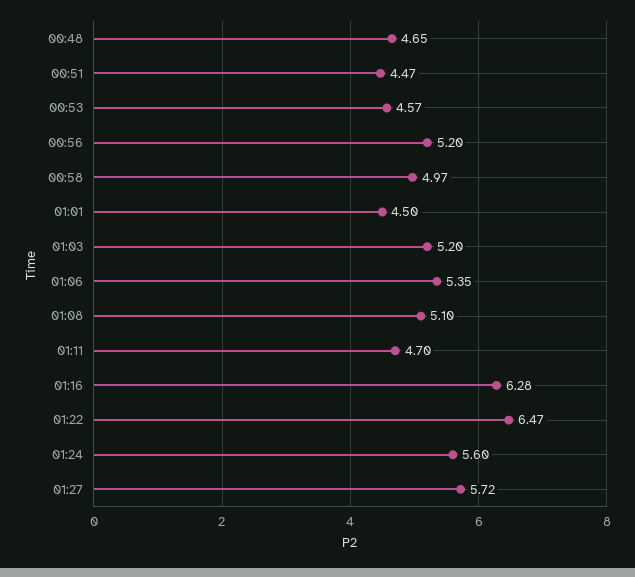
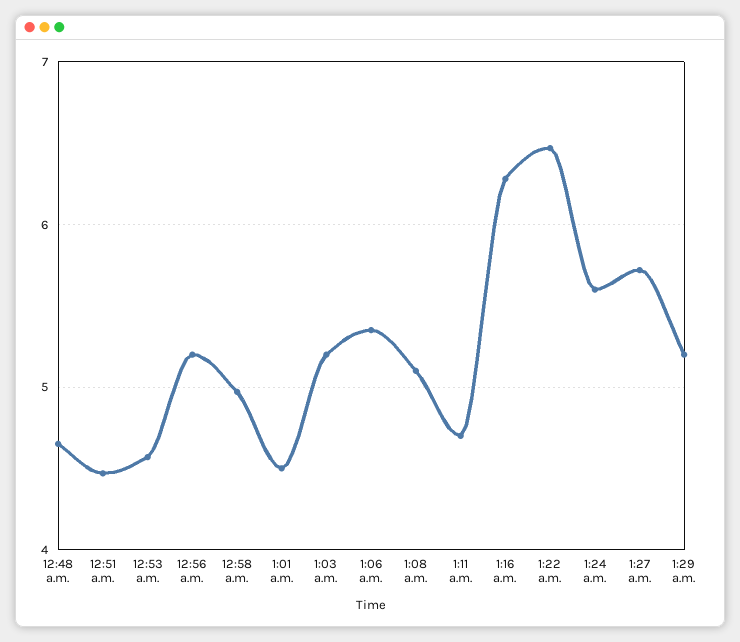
1:29 a.m.: none -> 5.2

